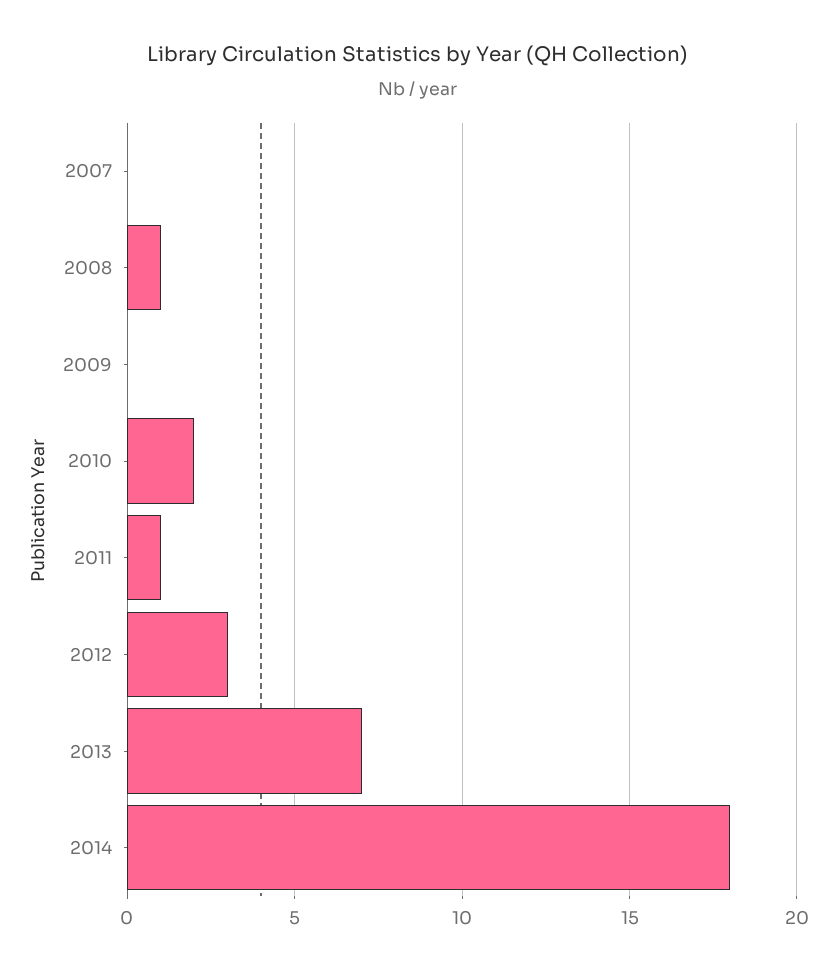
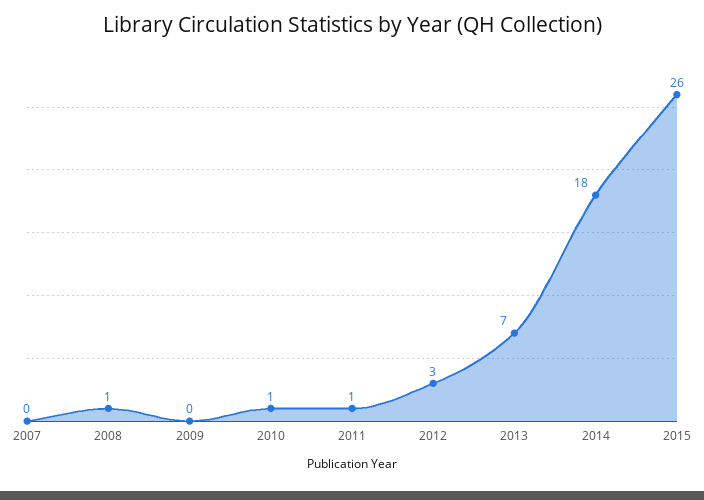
2010: 2 -> 1
2015: none -> 26

